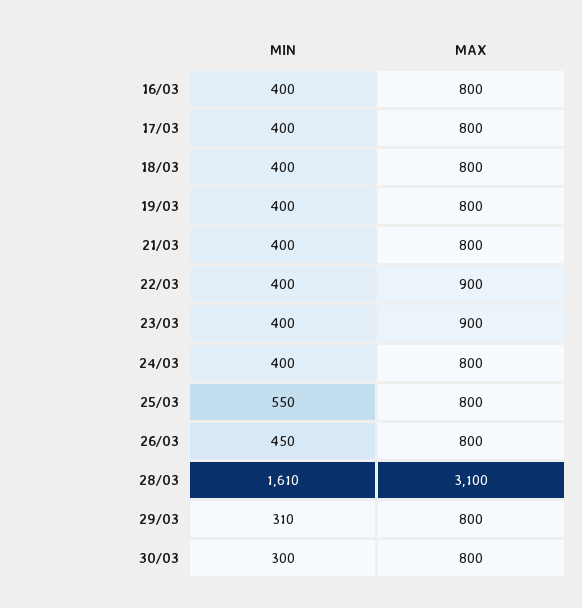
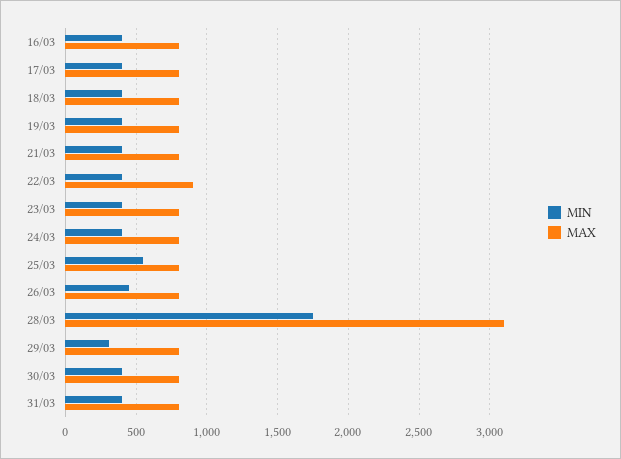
MAX, 23/03: 900 -> 800
MIN, 28/03: 1610 -> 1750
MIN, 30/03: 300 -> 400
MIN, 31/03: none -> 400
MAX, 31/03: none -> 800

